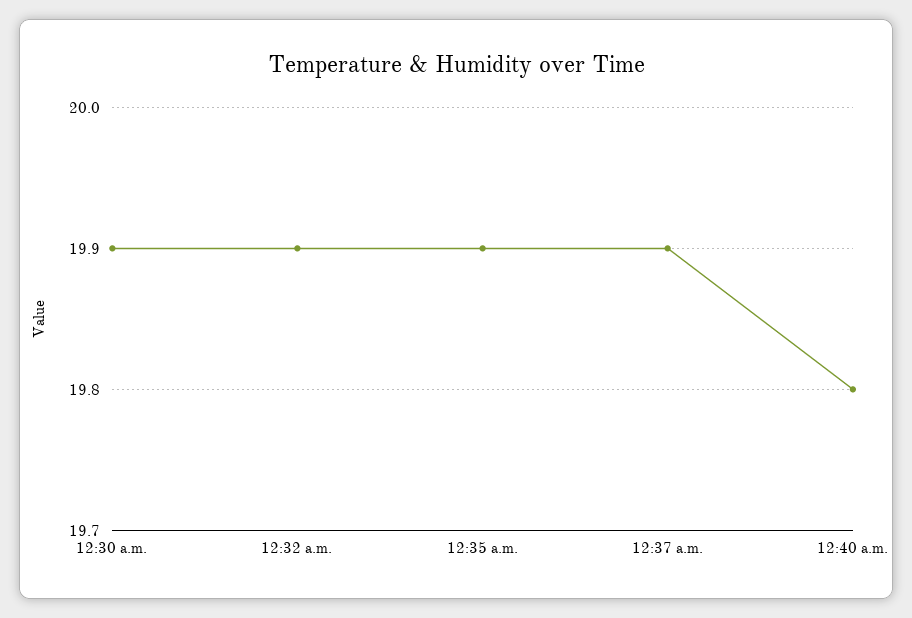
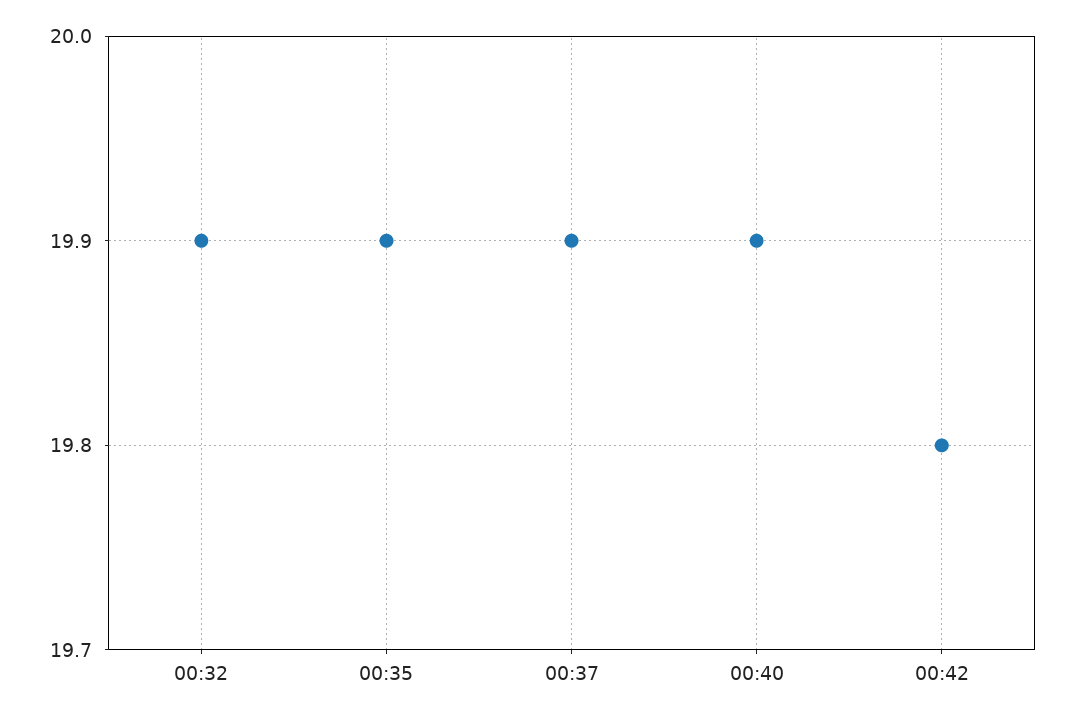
12:30 a.m.: 19.9 -> none
12:40 a.m.: 19.8 -> 19.9
00:42: none -> 19.8

